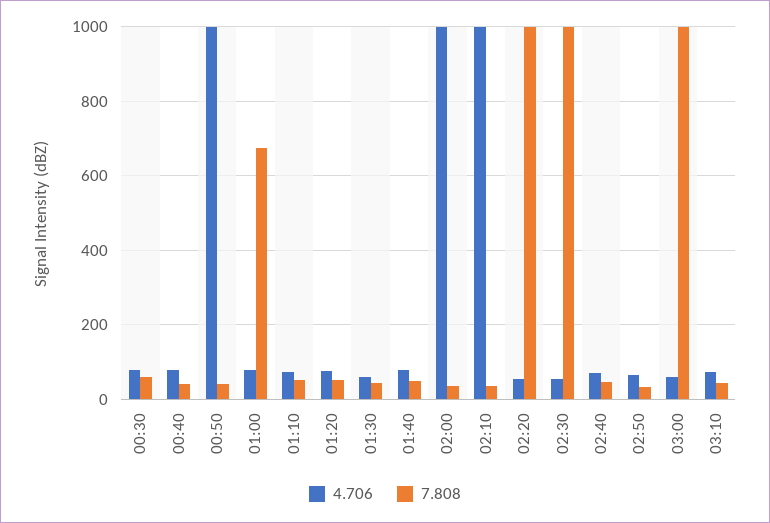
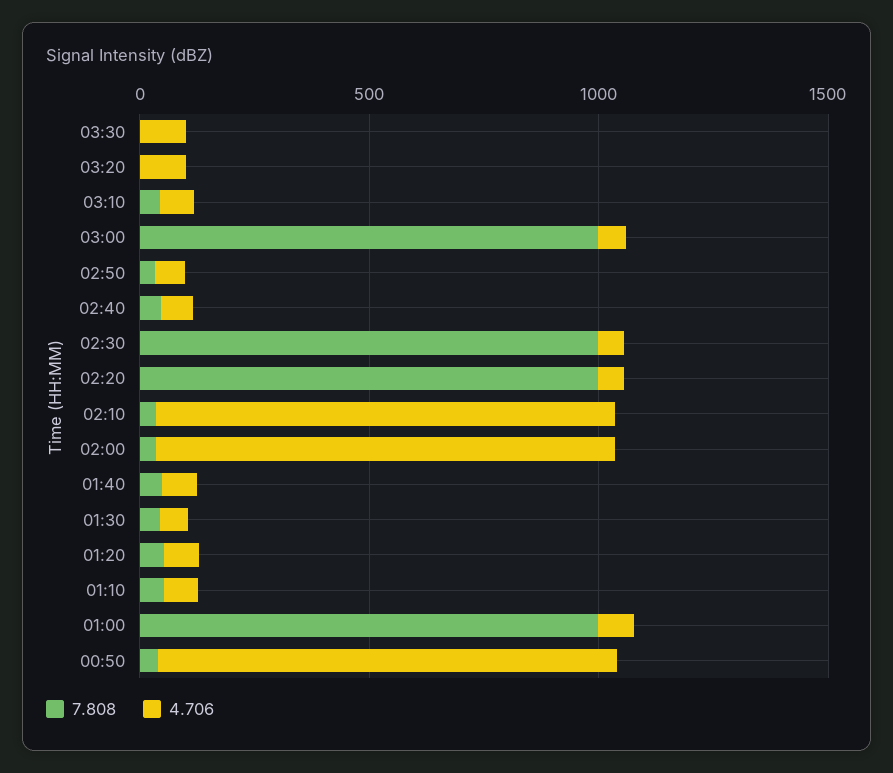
4.706, 00:30: 80 -> none
7.808, 00:30: 60 -> none
4.706, 00:40: 80 -> none
7.808, 00:40: 40 -> none
7.808, 01:00: 680 -> 1000
7.808, 03:30: none -> 0
4.706, 03:30: none -> 100
7.808, 03:20: none -> 0
4.706, 03:20: none -> 100

